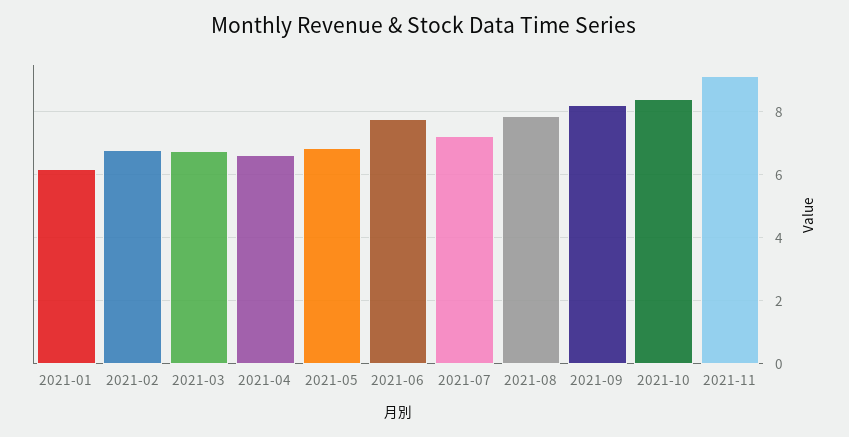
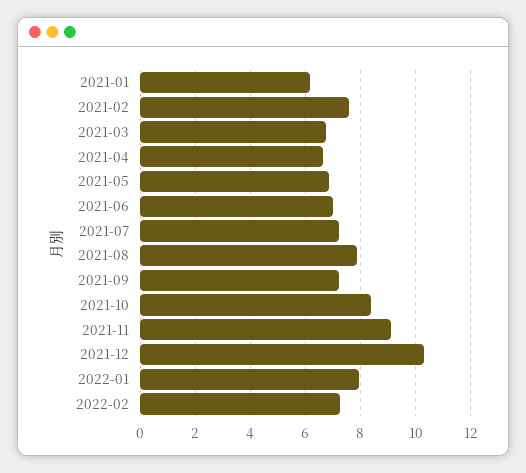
2021-02: 6.8 -> 7.5
2021-06: 7.8 -> 7
2021-09: 8.2 -> 7.25
2021-12: none -> 10.25
2022-01: none -> 8
2022-02: none -> 7.25

